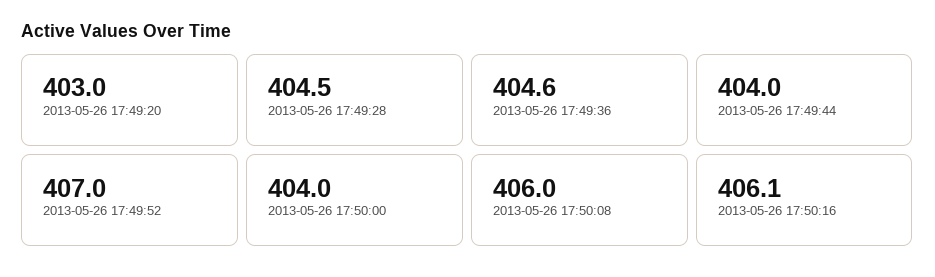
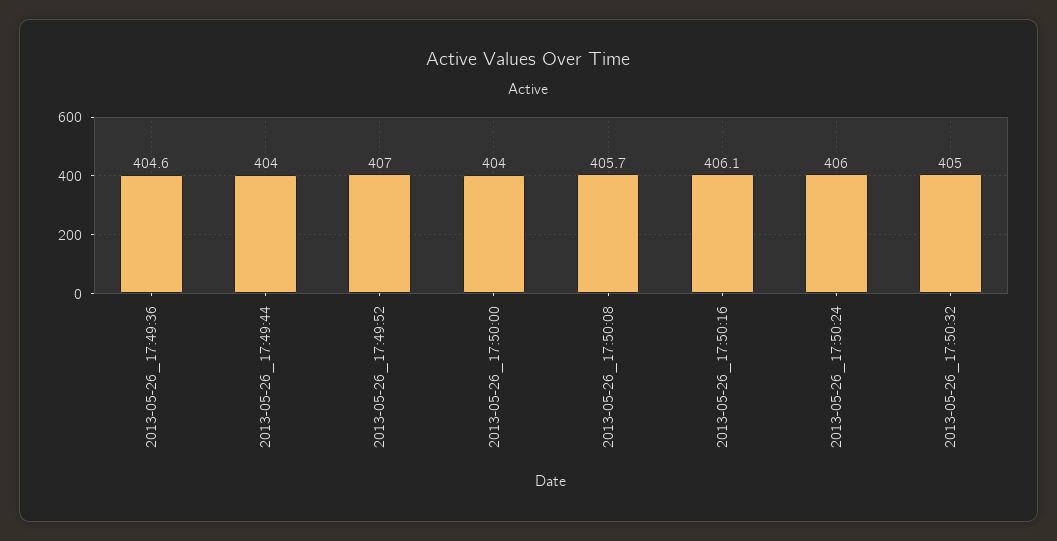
2013-05-26 17:49:20: 403 -> none
2013-05-26 17:49:28: 404.5 -> none
2013-05-26 17:50:08: 406 -> 405.7
2013-05-26_17:50:24: none -> 406
2013-05-26_17:50:32: none -> 405

